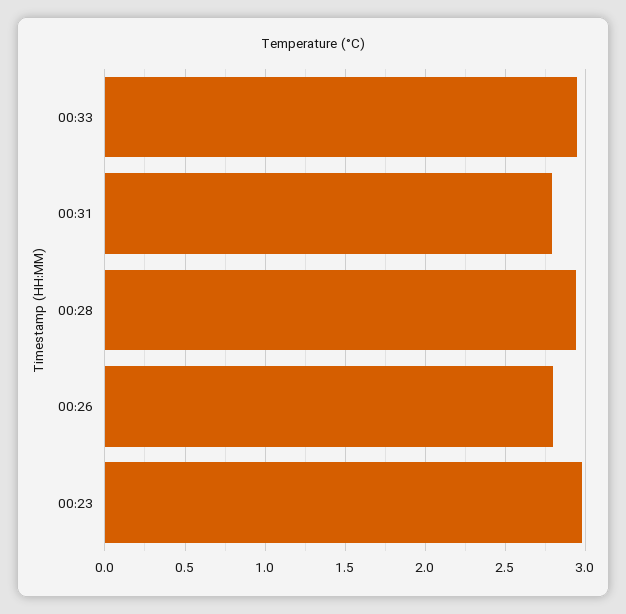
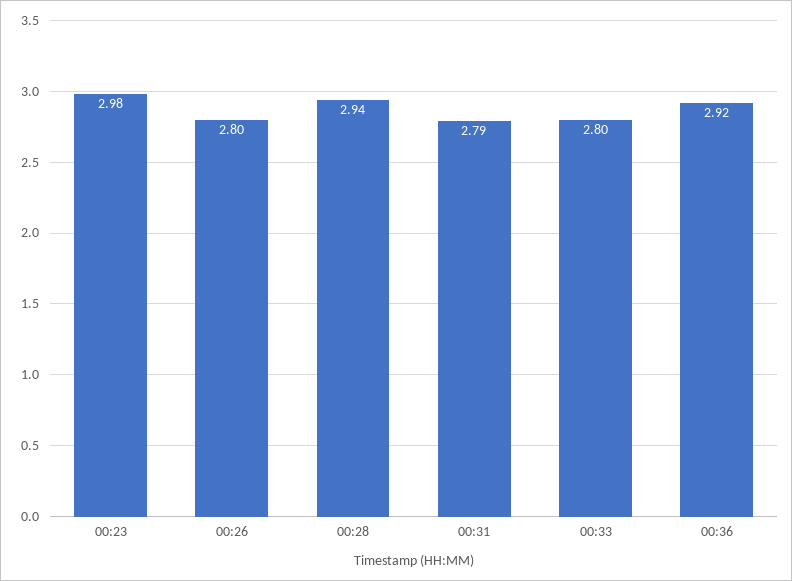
00:33: 2.95 -> 2.8
00:36: none -> 2.92

